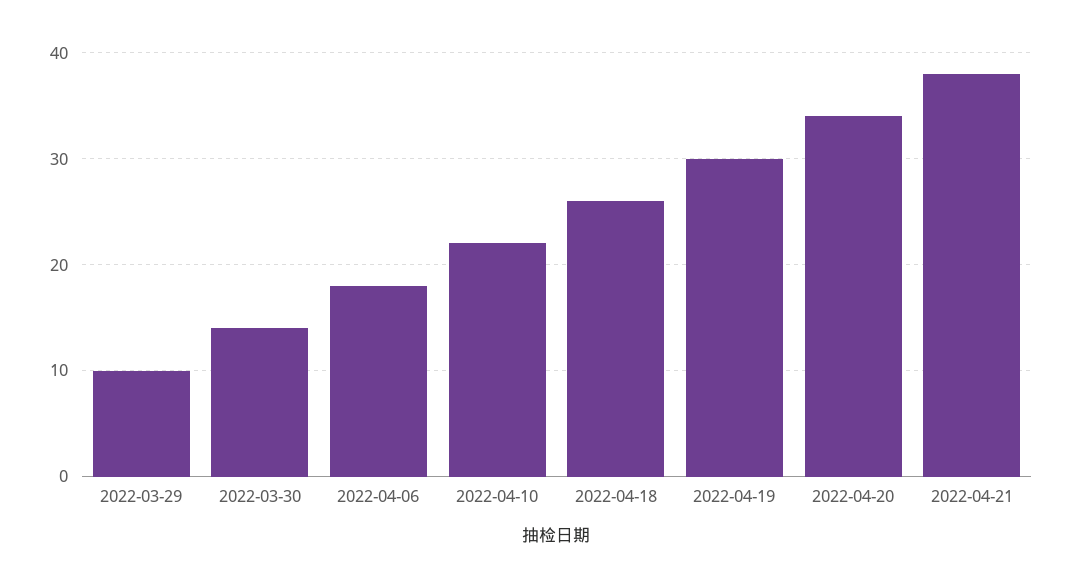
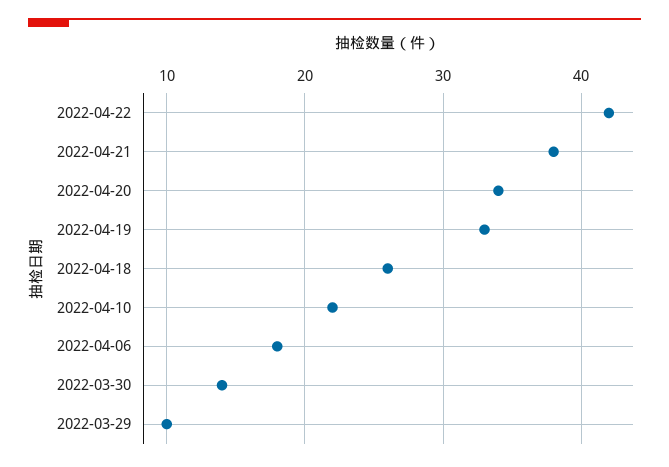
2022-04-19: 30 -> 33
2022-04-22: none -> 42

